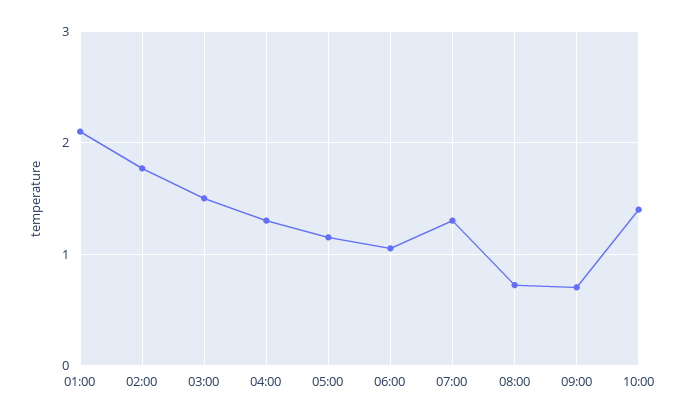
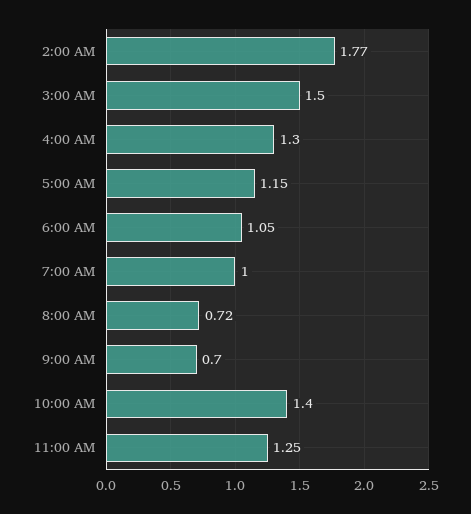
01:00: 2.1 -> none
07:00: 1.3 -> 1
11:00 AM: none -> 1.25

